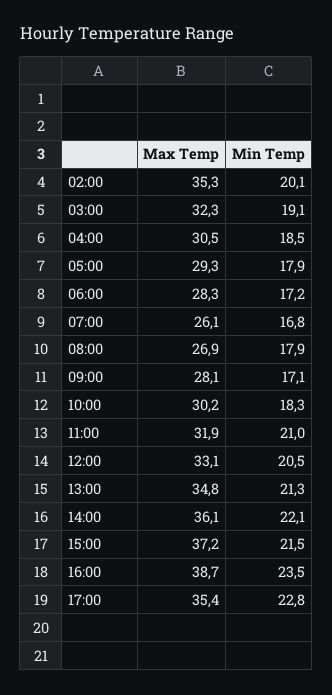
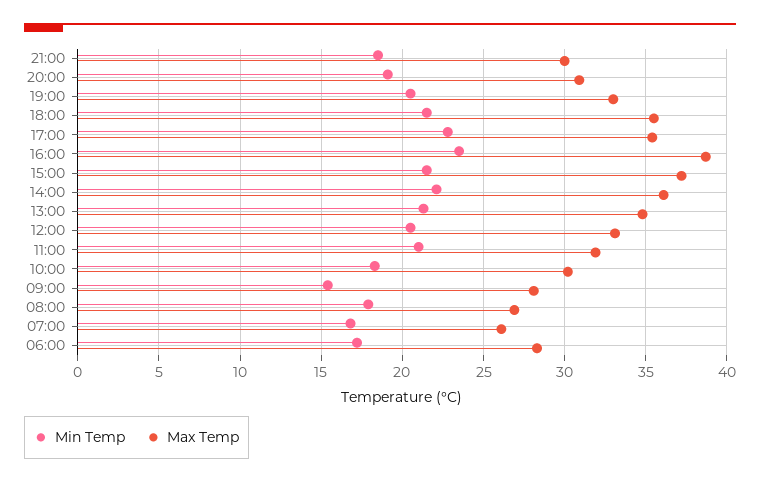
Max Temp, 02:00: 35.3 -> none
Min Temp, 02:00: 20.1 -> none
Max Temp, 03:00: 32.3 -> none
Min Temp, 03:00: 19.1 -> none
Max Temp, 04:00: 30.5 -> none
Min Temp, 04:00: 18.5 -> none
Max Temp, 05:00: 29.3 -> none
Min Temp, 05:00: 17.9 -> none
Min Temp, 09:00: 17.1 -> 15.5
Min Temp, 21:00: none -> 18.5
Max Temp, 21:00: none -> 30
Min Temp, 20:00: none -> 19
Max Temp, 20:00: none -> 31
Min Temp, 19:00: none -> 20.5
Max Temp, 19:00: none -> 33
Min Temp, 18:00: none -> 21.5
Max Temp, 18:00: none -> 35.5

